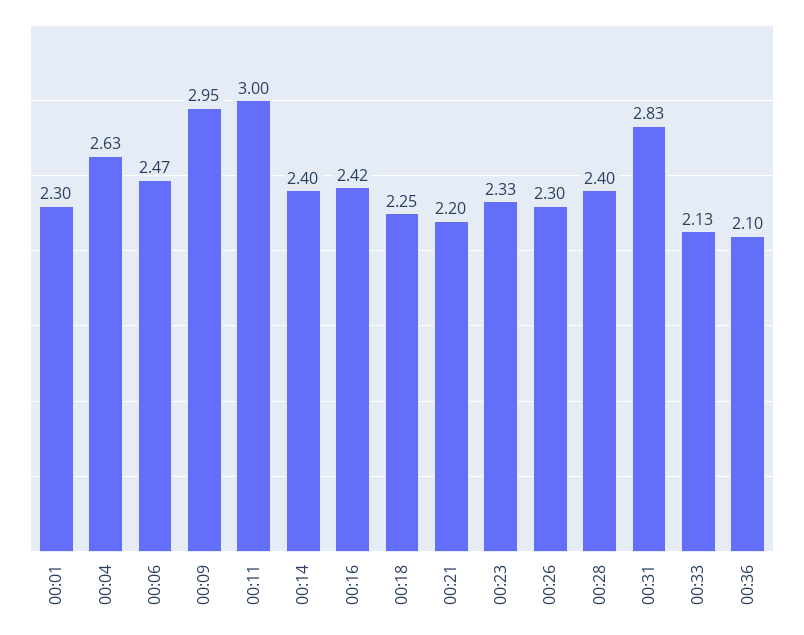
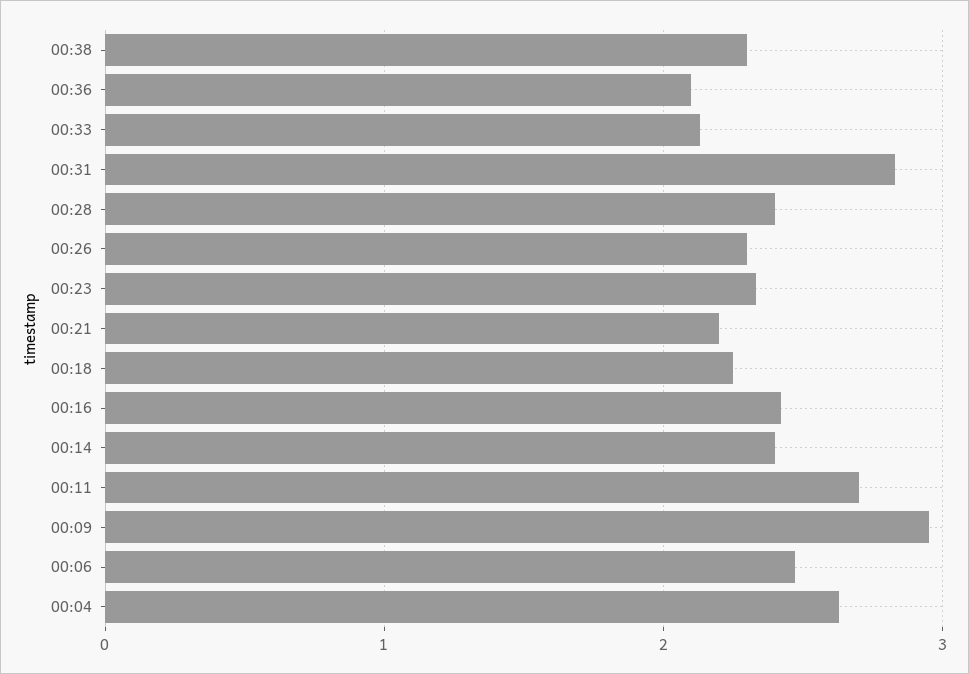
00:01: 2.3 -> none
00:11: 3 -> 2.7
00:38: none -> 2.3

